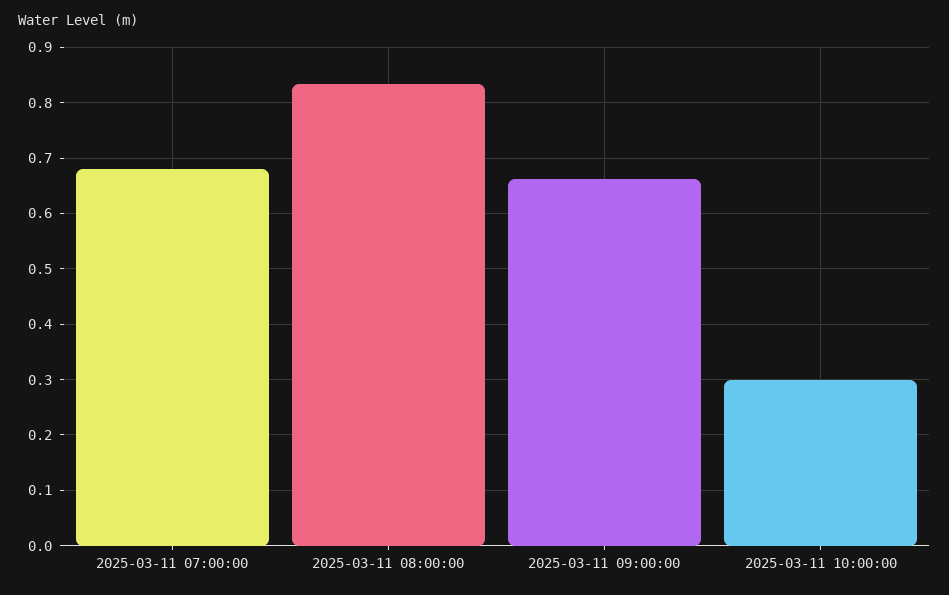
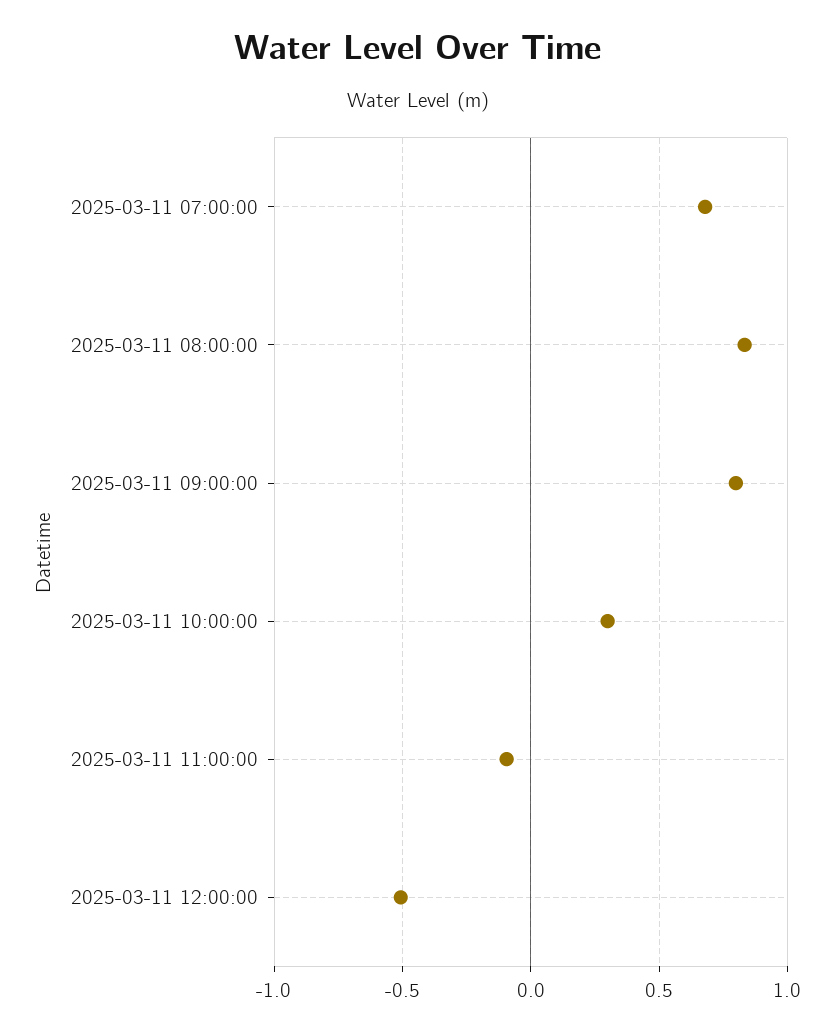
2025-03-11 09:00:00: 0.66 -> 0.8
2025-03-11 11:00:00: none -> -0.1
2025-03-11 12:00:00: none -> -0.5

